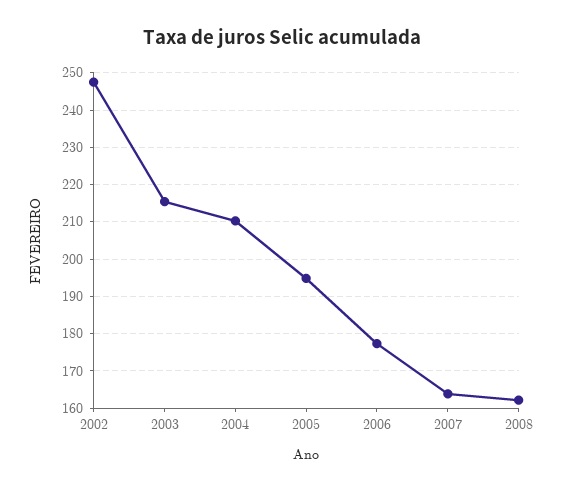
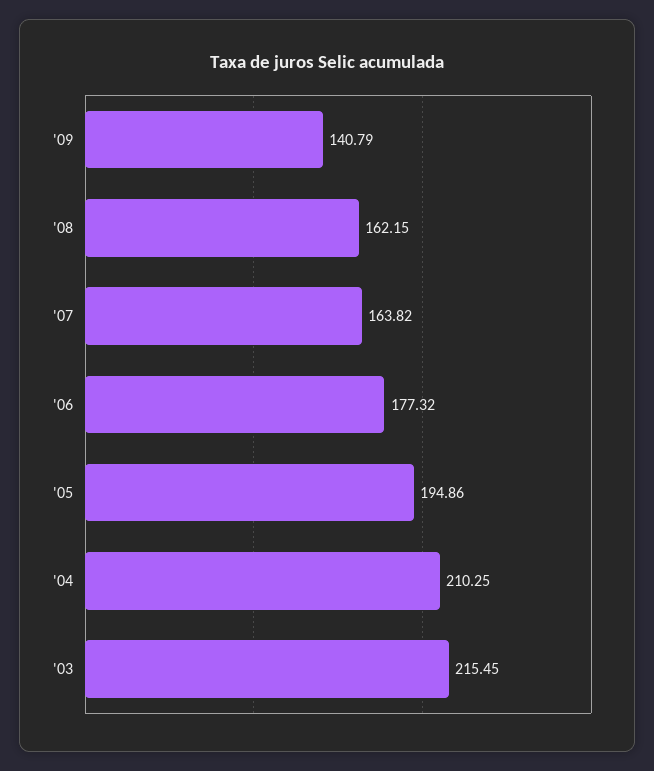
2002: 248 -> none
'09: none -> 140.79

